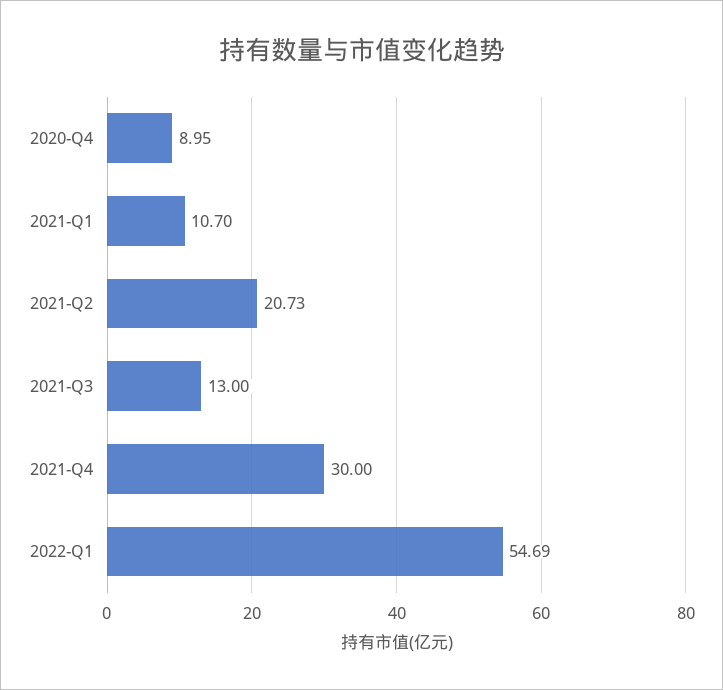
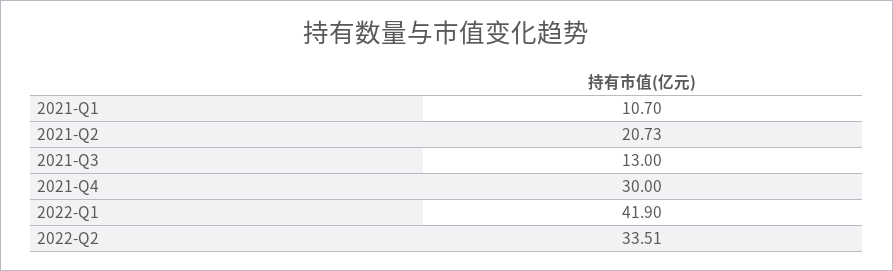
2020-Q4: 8.95 -> none
2022-Q1: 54.69 -> 41.9
2022-Q2: none -> 33.51

